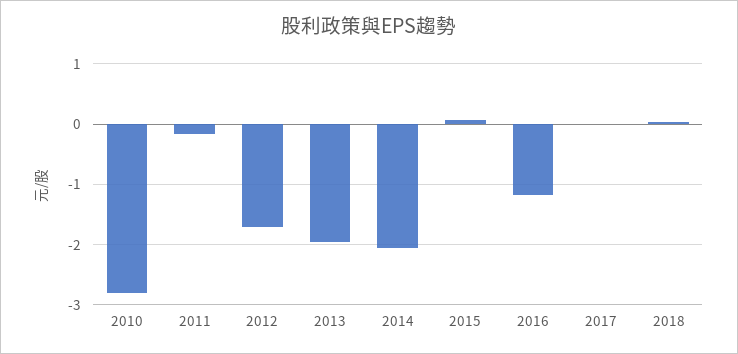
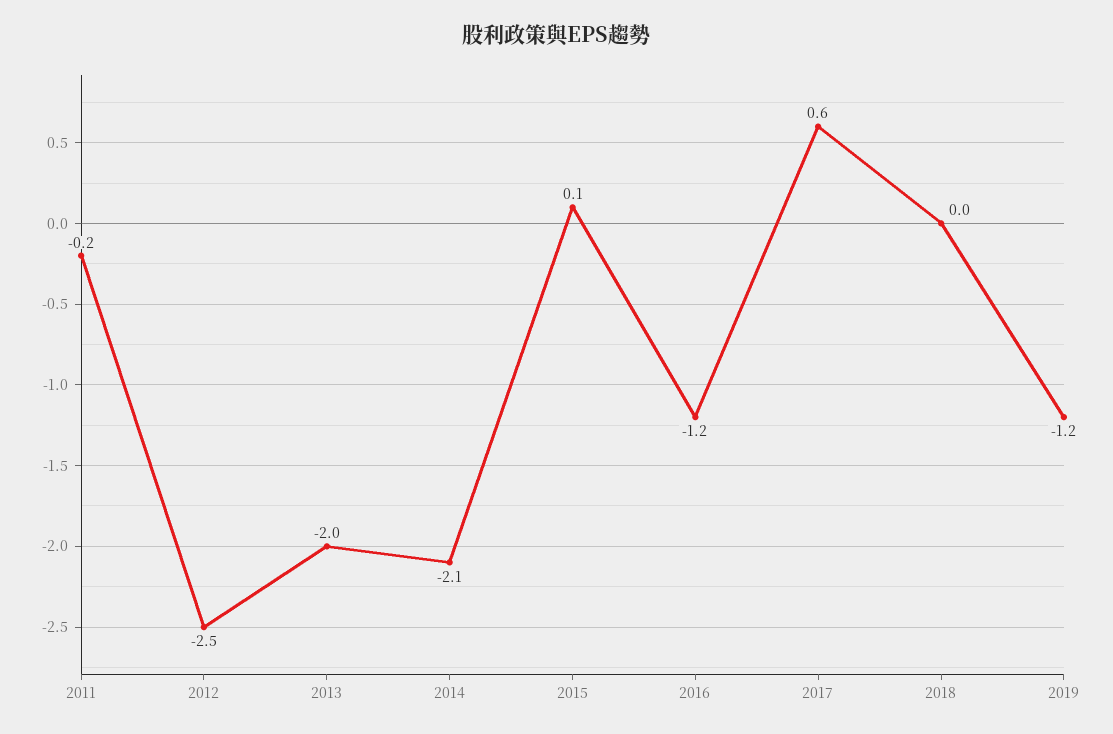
2010: -2.8 -> none
2012: -1.7 -> -2.5
2017: 0 -> 0.6
2019: none -> -1.2

